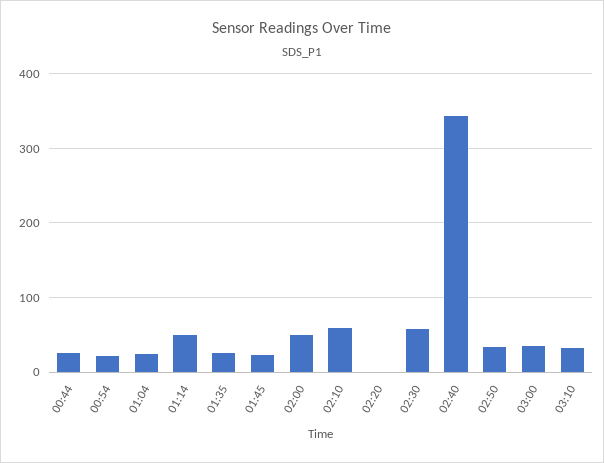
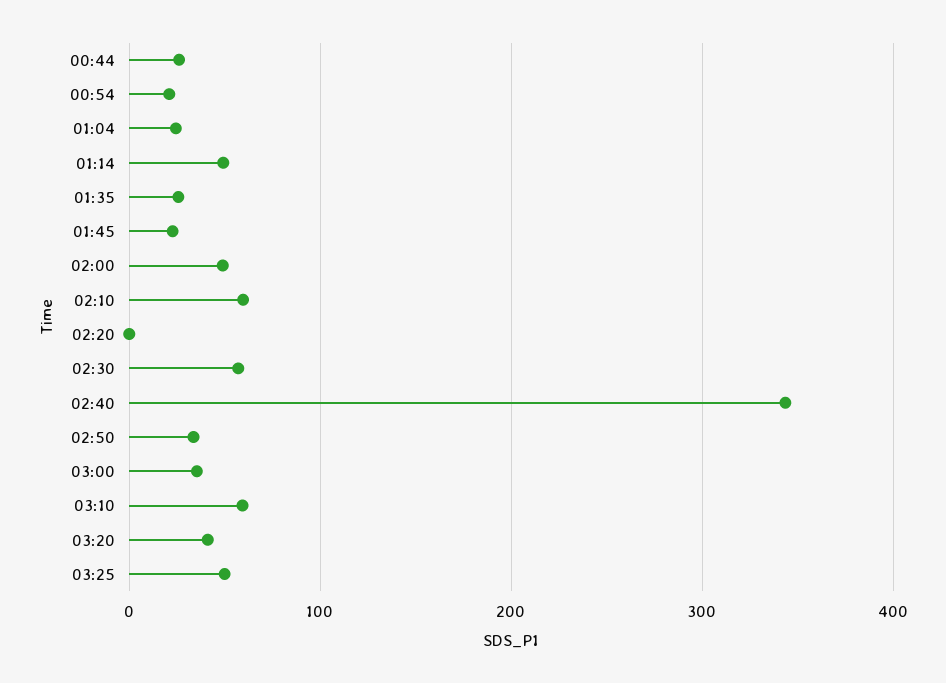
03:10: 30 -> 60
03:20: none -> 40
03:25: none -> 50

